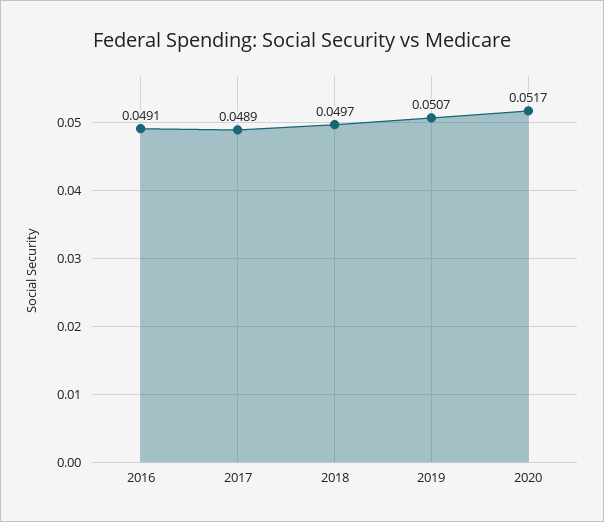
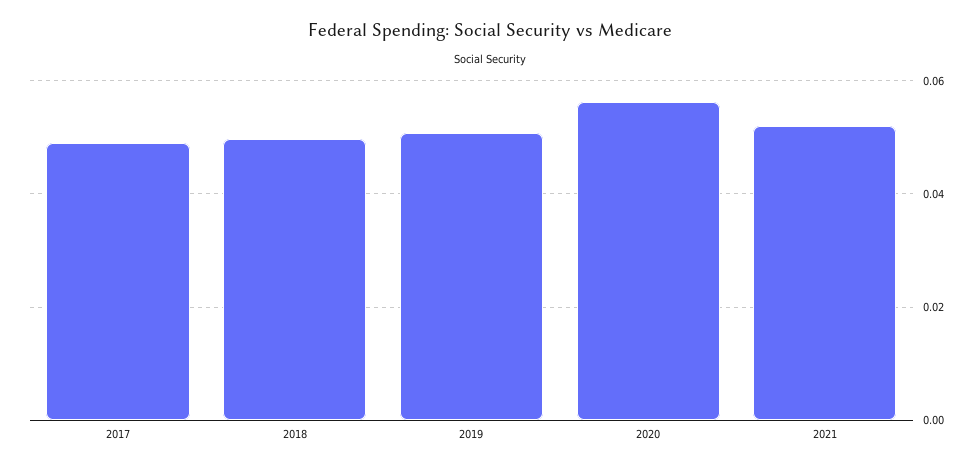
2016: 0.0491 -> none
2020: 0.0517 -> 0.056
2021: none -> 0.052

